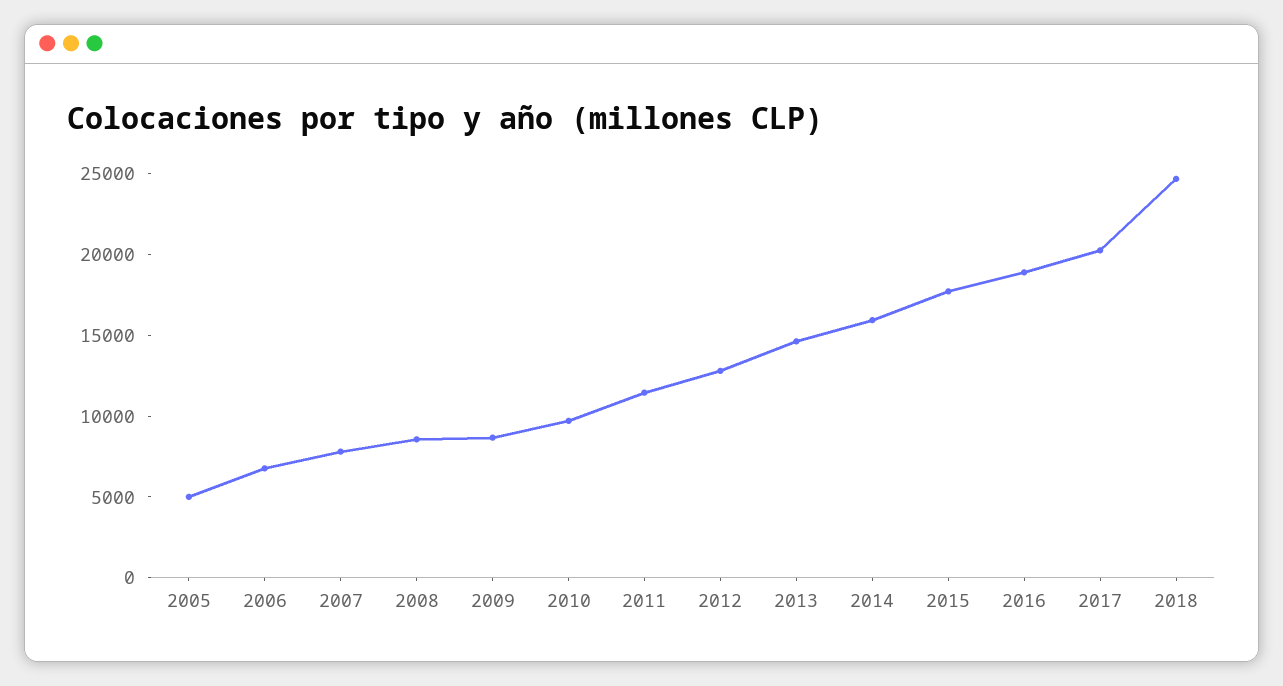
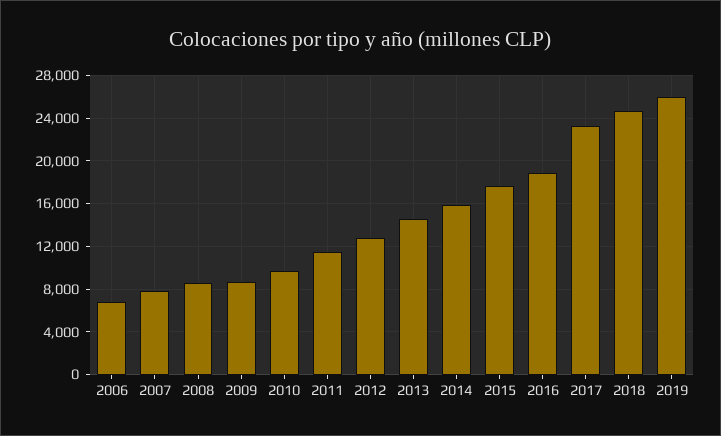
2005: 5000 -> none
2017: 20000 -> 23000
2019: none -> 26000

